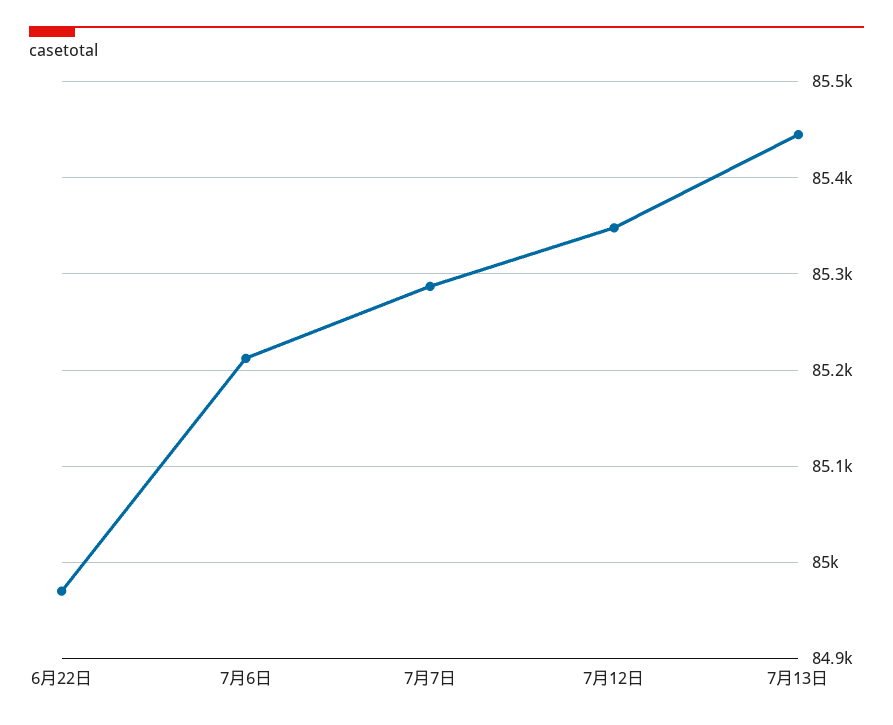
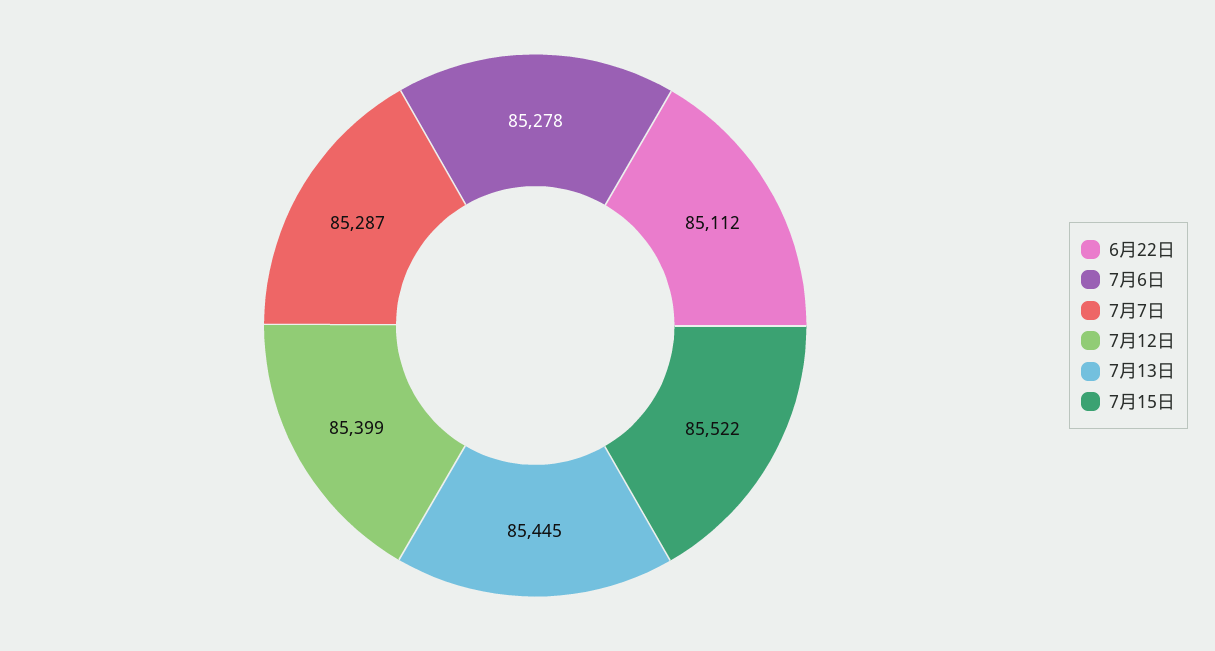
6月22日: 84970 -> 85112
7月6日: 85210 -> 85278
7月12日: 85350 -> 85399
7月15日: none -> 85522

